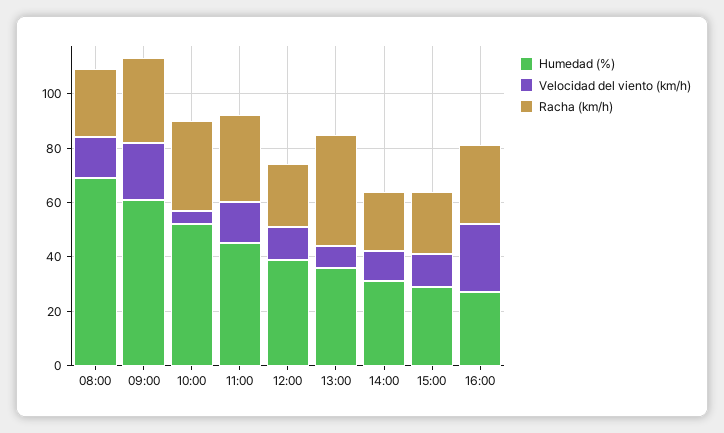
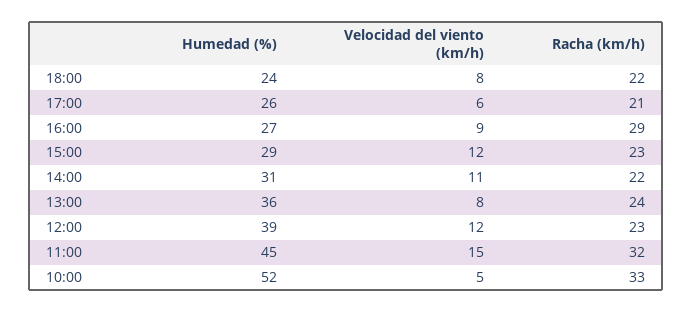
Humedad (%), 08:00: 70 -> none
Velocidad del viento (km/h), 08:00: 15 -> none
Racha (km/h), 08:00: 25 -> none
Humedad (%), 09:00: 60 -> none
Velocidad del viento (km/h), 09:00: 20 -> none
Racha (km/h), 09:00: 30 -> none
Racha (km/h), 13:00: 40 -> 24
Velocidad del viento (km/h), 16:00: 25 -> 9
Humedad (%), 18:00: none -> 24
Velocidad del viento (km/h), 18:00: none -> 8
Racha (km/h), 18:00: none -> 22
Humedad (%), 17:00: none -> 26
Velocidad del viento (km/h), 17:00: none -> 6
Racha (km/h), 17:00: none -> 21

